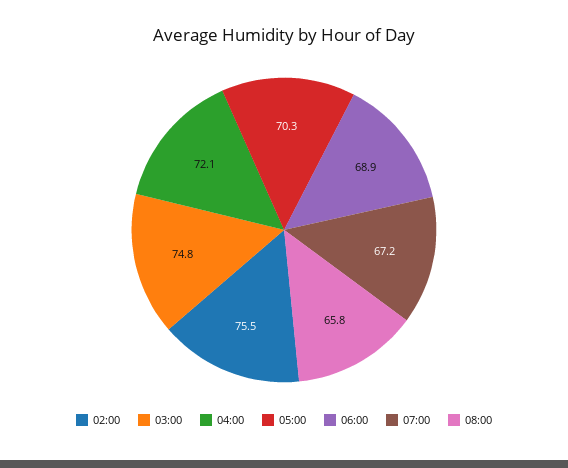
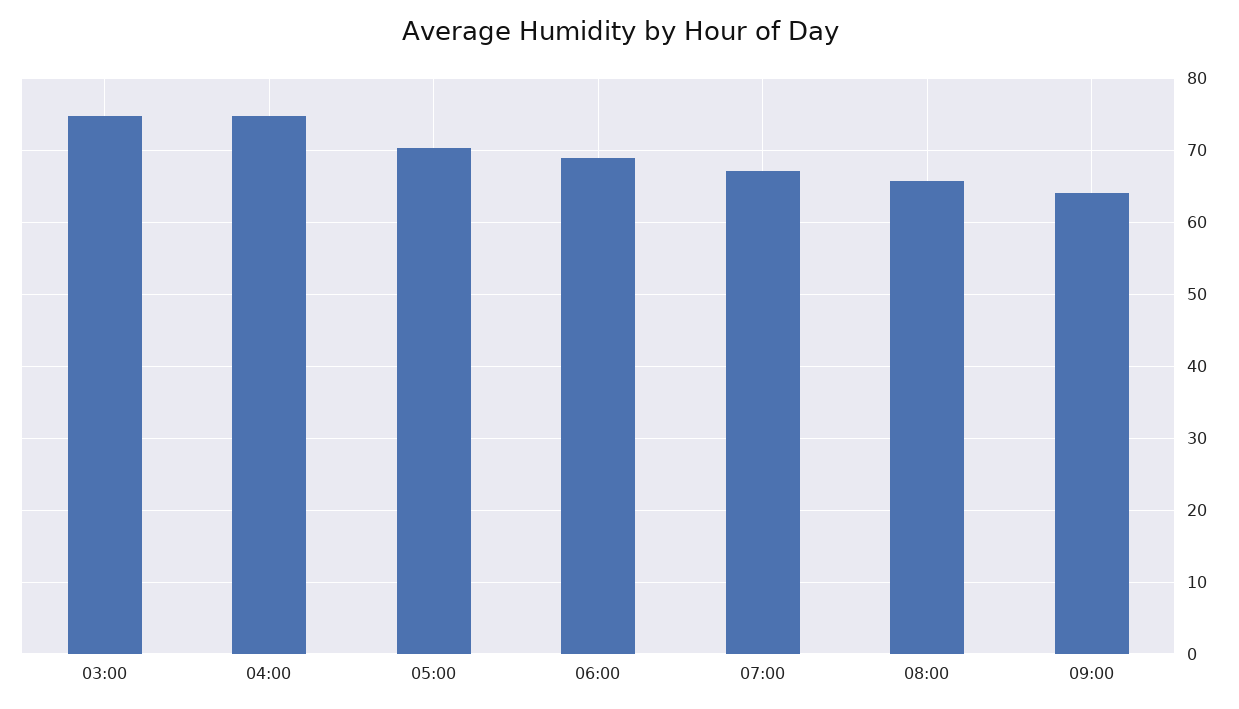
02:00: 75.5 -> none
04:00: 72.1 -> 75
09:00: none -> 64

